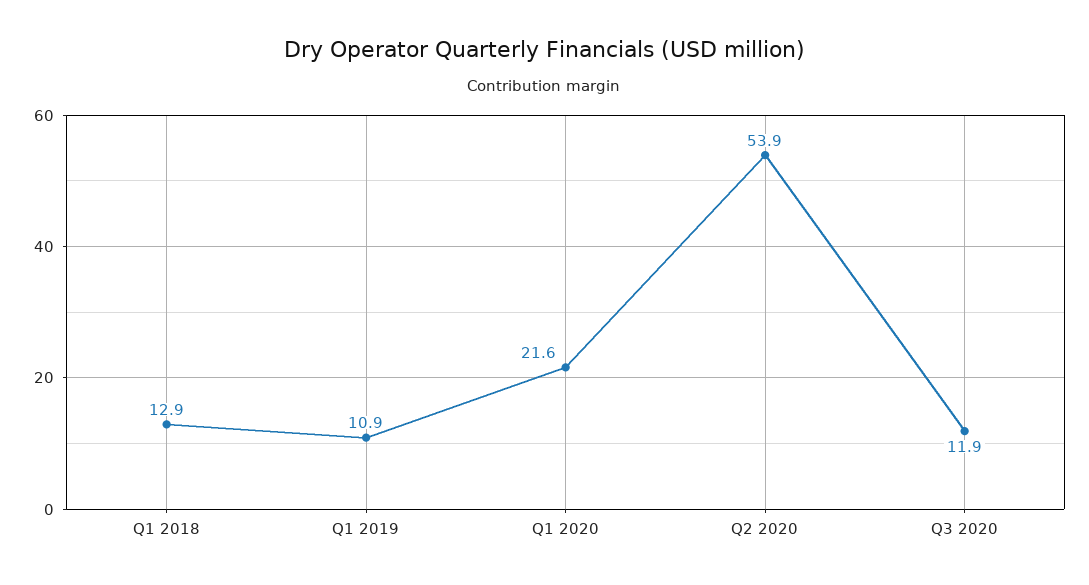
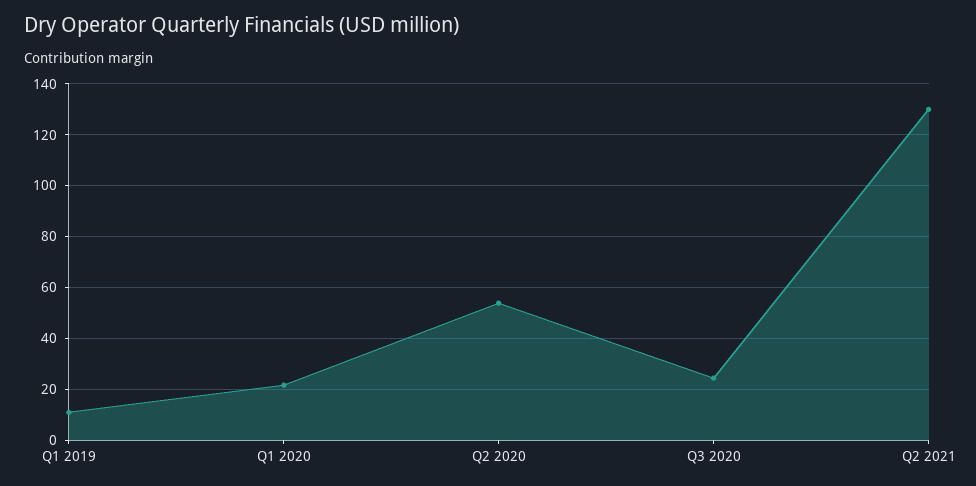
Q1 2018: 12.9 -> none
Q3 2020: 11.9 -> 25
Q2 2021: none -> 130

